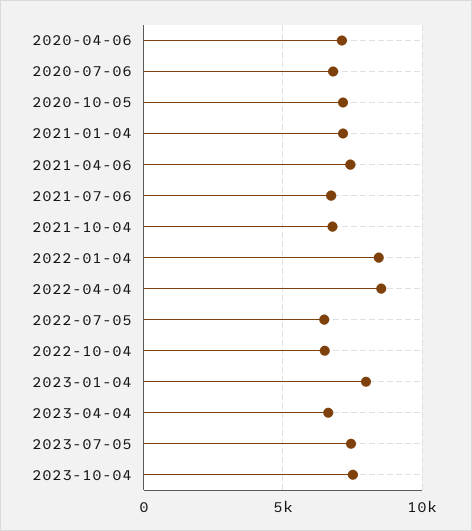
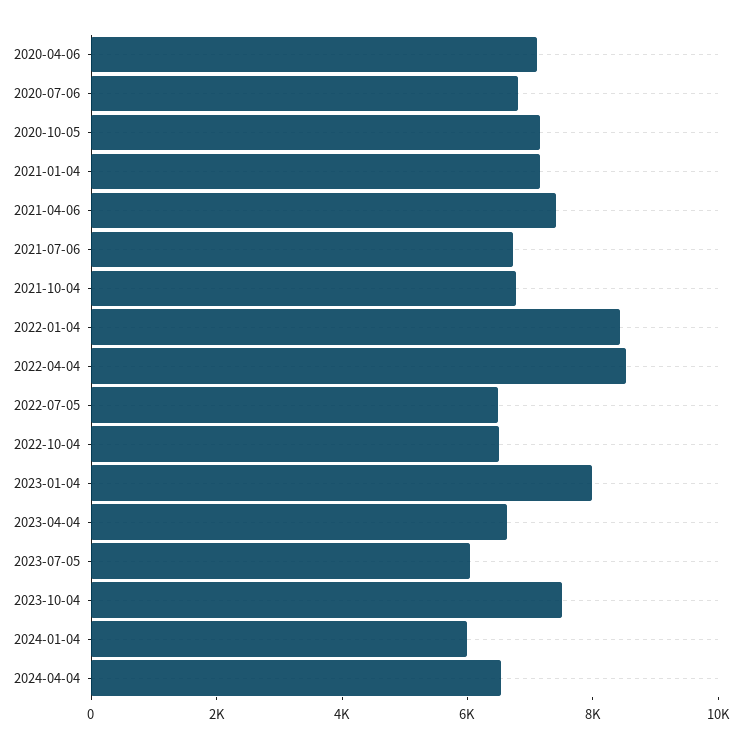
2023-07-05: 7500 -> 6000
2024-01-04: none -> 6000
2024-04-04: none -> 6500

